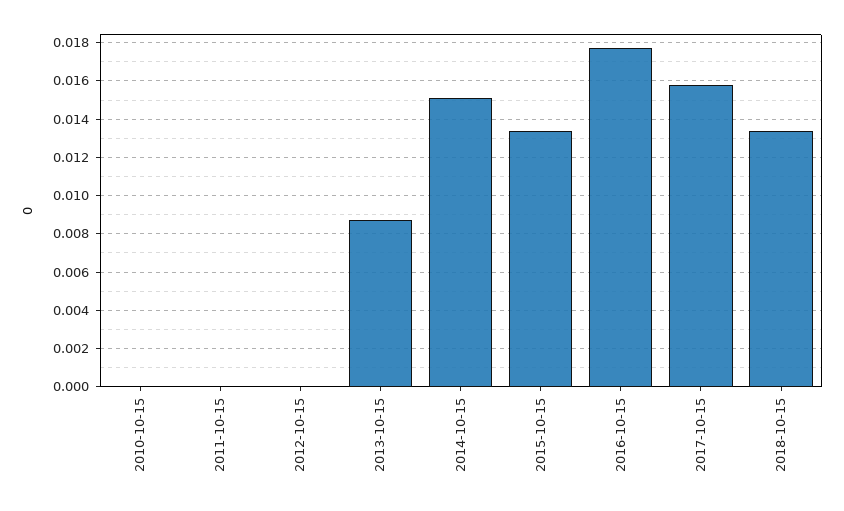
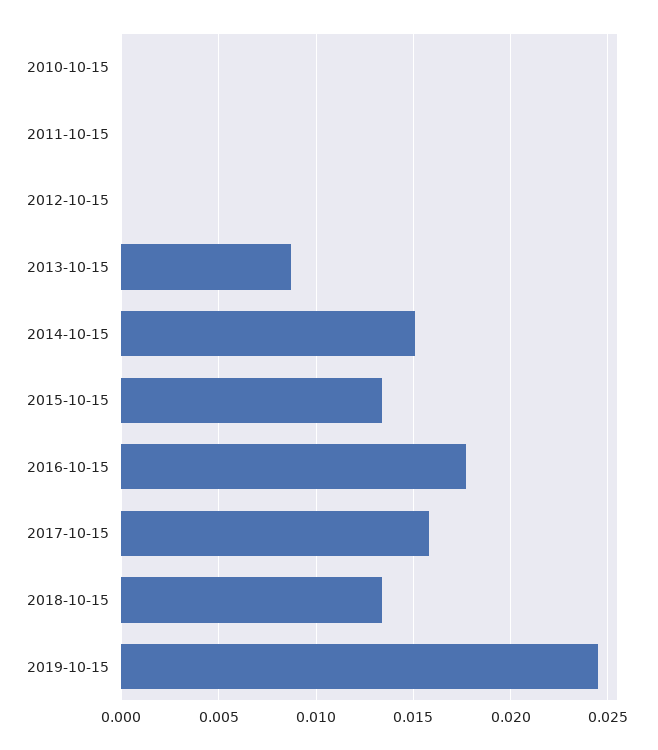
2019-10-15: none -> 0.0245

